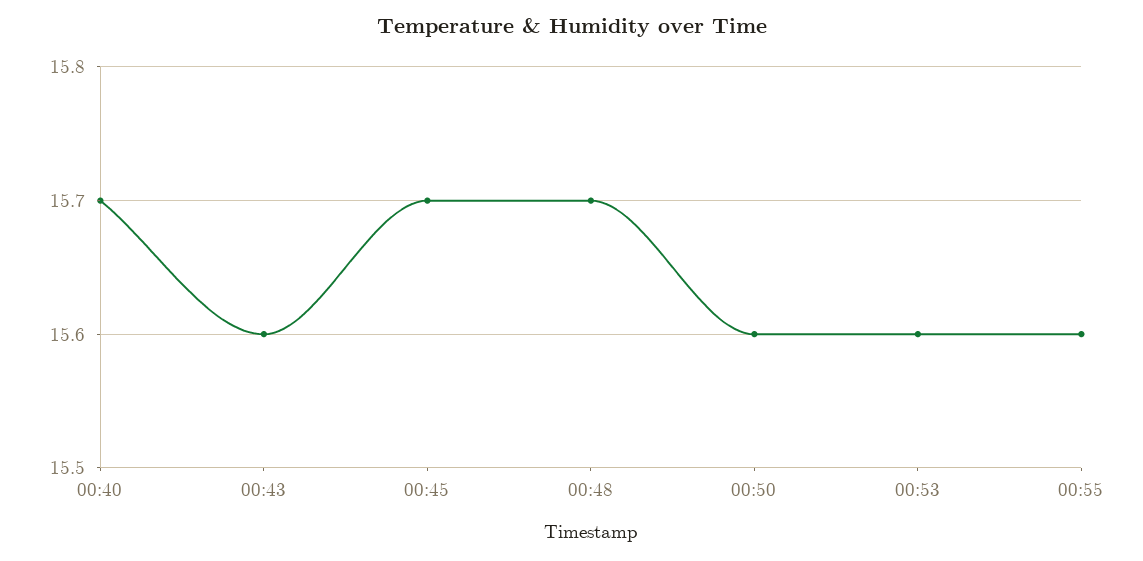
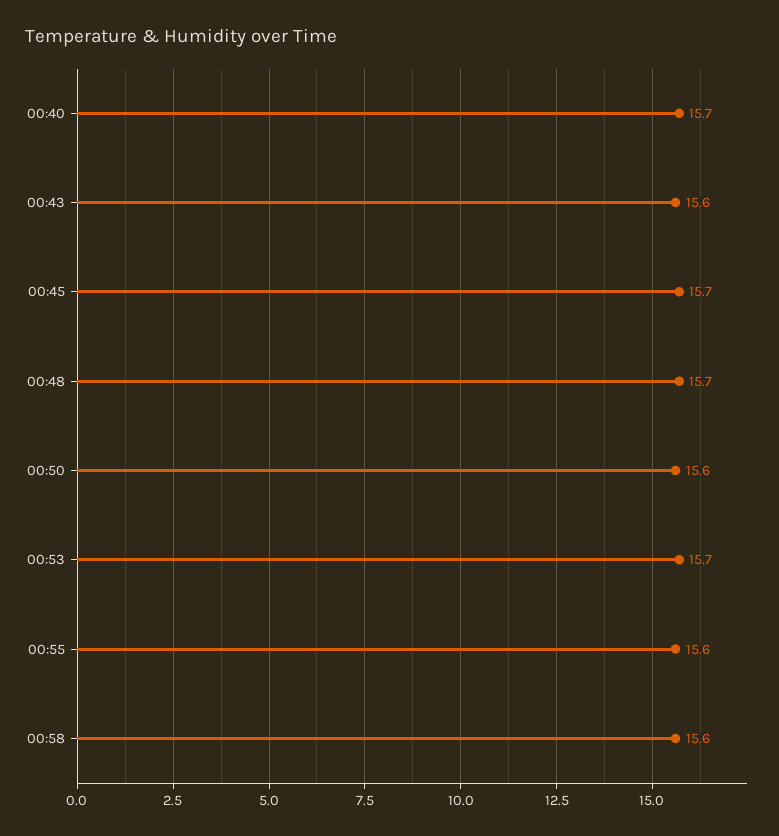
00:53: 15.6 -> 15.7
00:58: none -> 15.6

